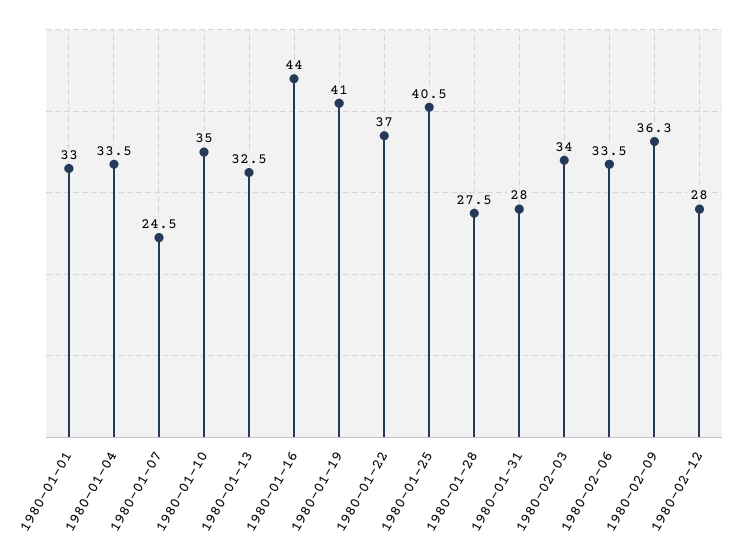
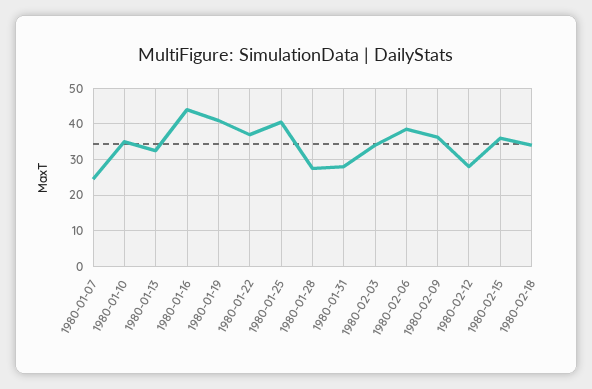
1980-01-01: 33 -> none
1980-01-04: 33.5 -> none
1980-02-06: 33.5 -> 38
1980-02-15: none -> 36
1980-02-18: none -> 34

